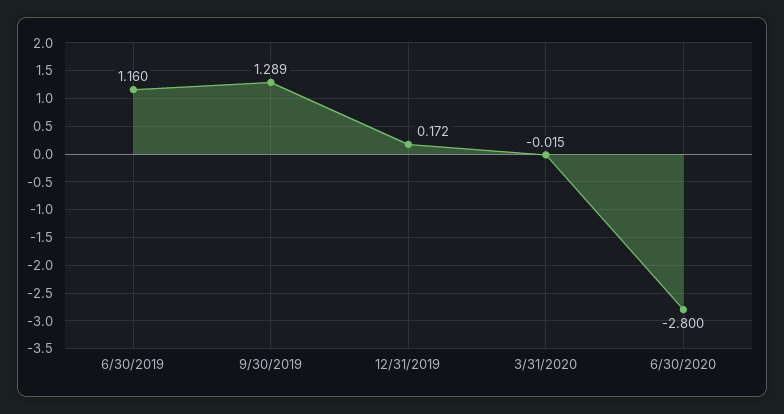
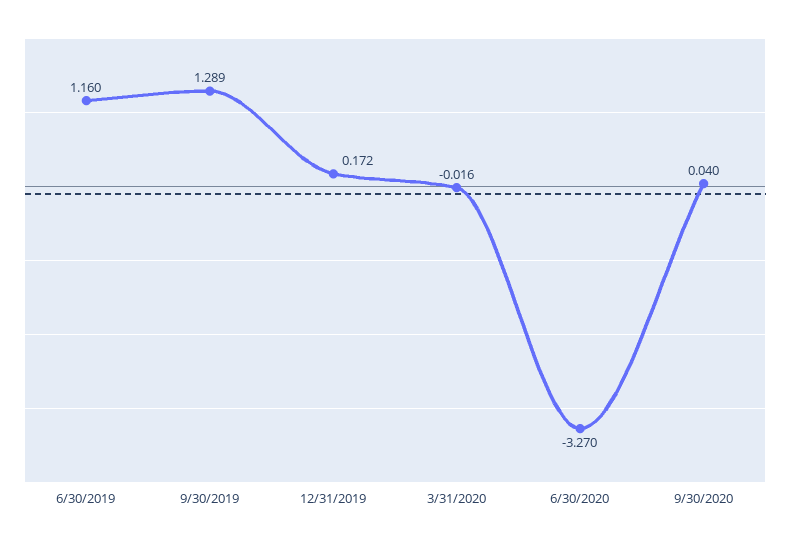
3/31/2020: -0.015 -> -0.016
6/30/2020: -2.8 -> -3.27
9/30/2020: none -> 0.04

